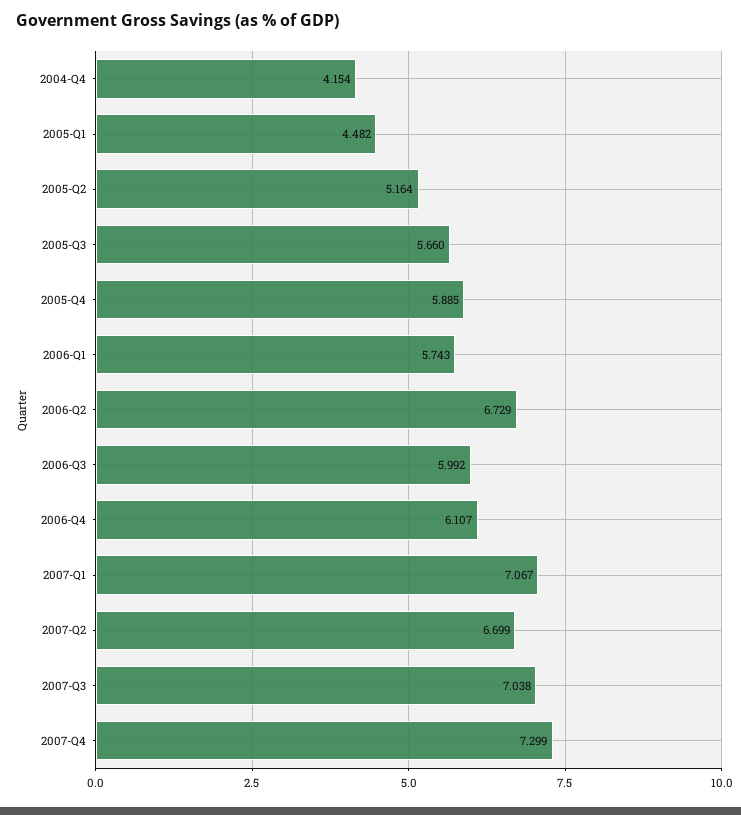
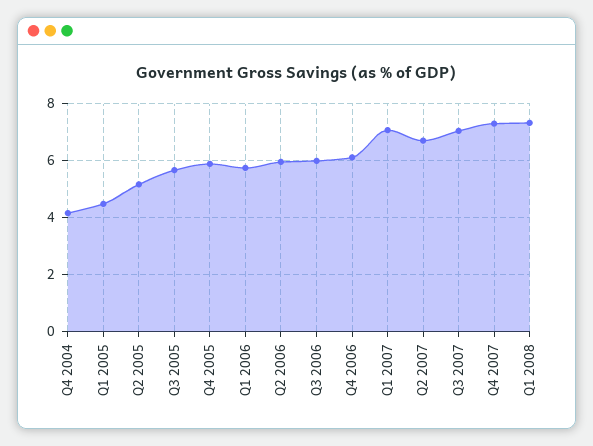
2006-Q2: 6.729 -> 6
Q1 2008: none -> 7.25

